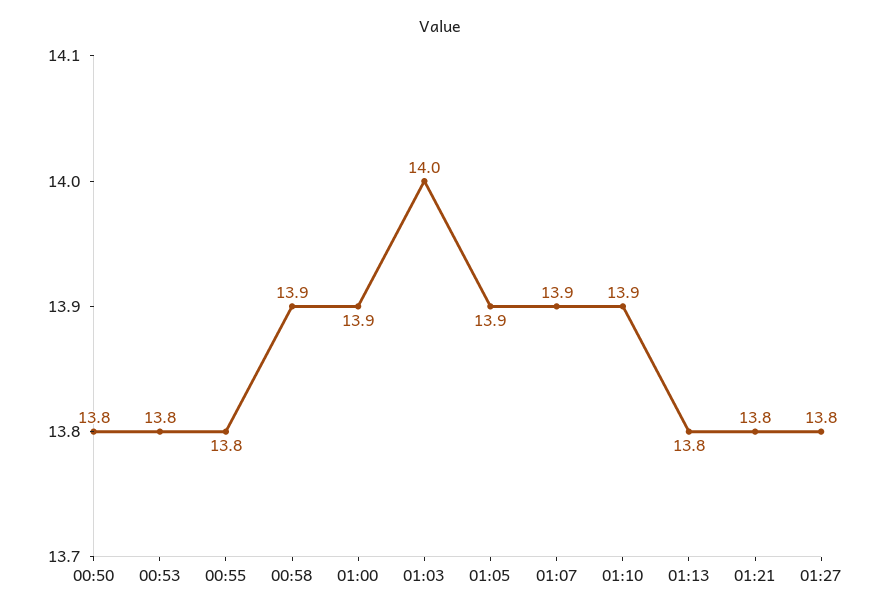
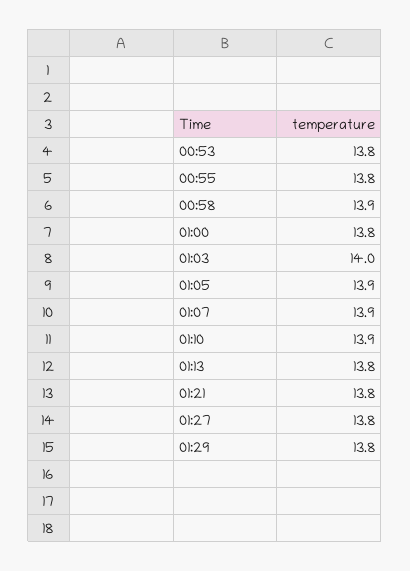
00:50: 13.8 -> none
01:00: 13.9 -> 13.8
01:29: none -> 13.8

